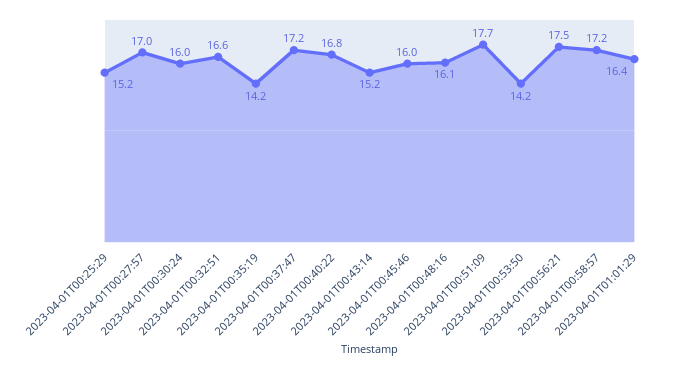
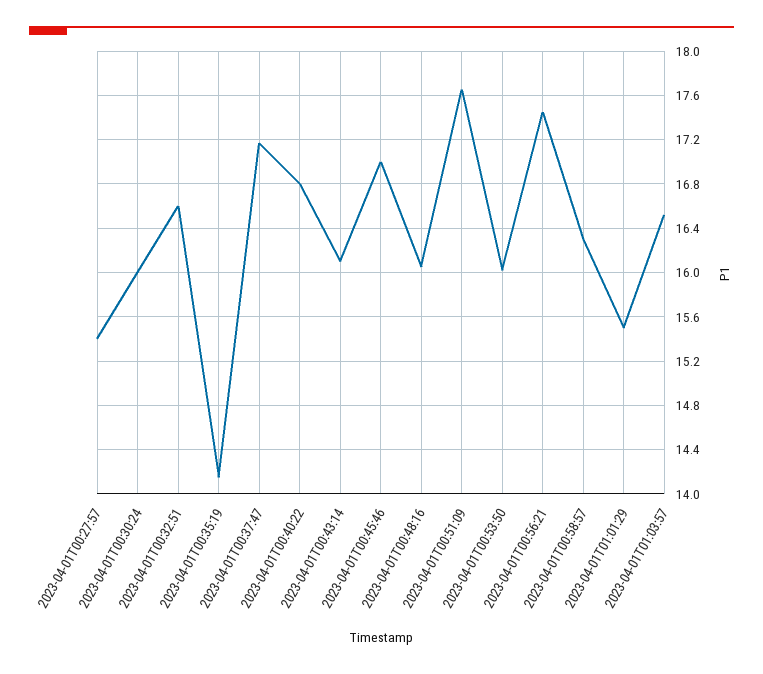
2023-04-01T00:25:29: 15.2 -> none
2023-04-01T00:27:57: 17 -> 15.4
2023-04-01T00:43:14: 15.2 -> 16.1
2023-04-01T00:45:46: 16 -> 17
2023-04-01T00:53:50: 14.2 -> 16
2023-04-01T00:58:57: 17.2 -> 16.3
2023-04-01T01:01:29: 16.4 -> 15.5
2023-04-01T01:03:57: none -> 16.5

